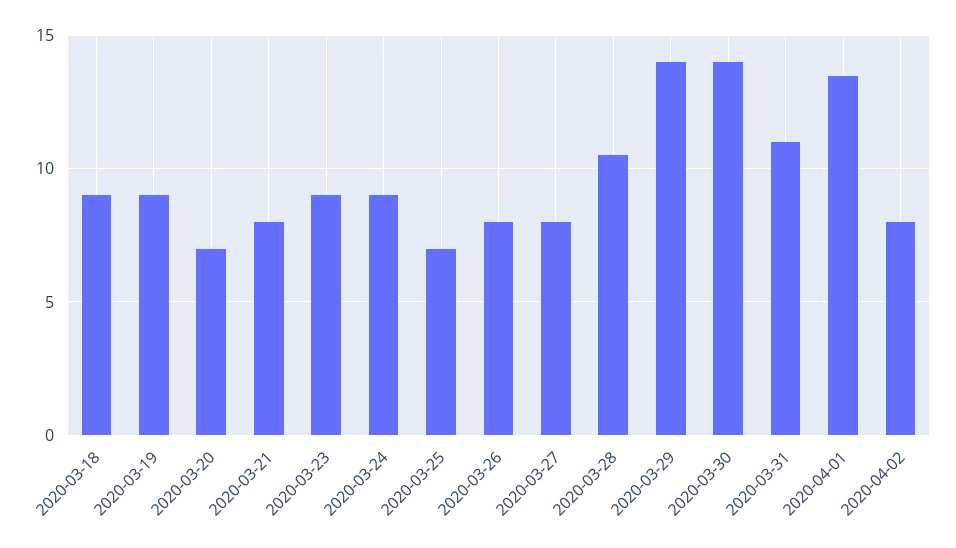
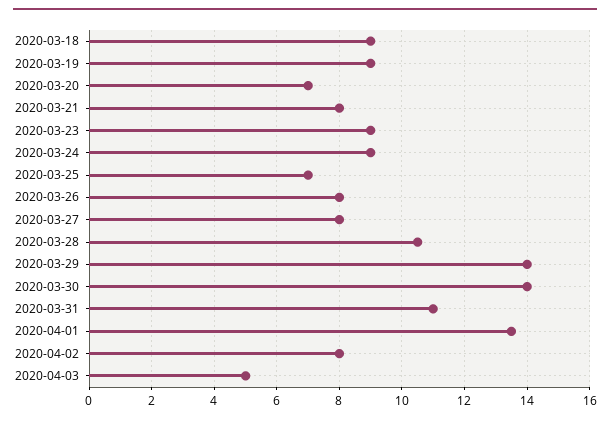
2020-04-03: none -> 5

